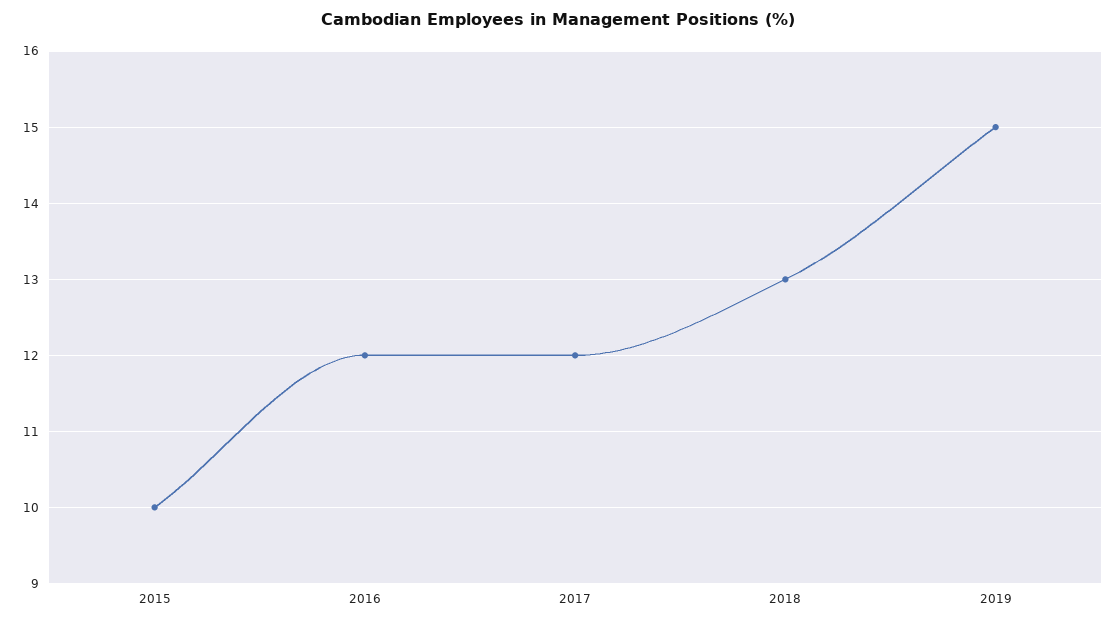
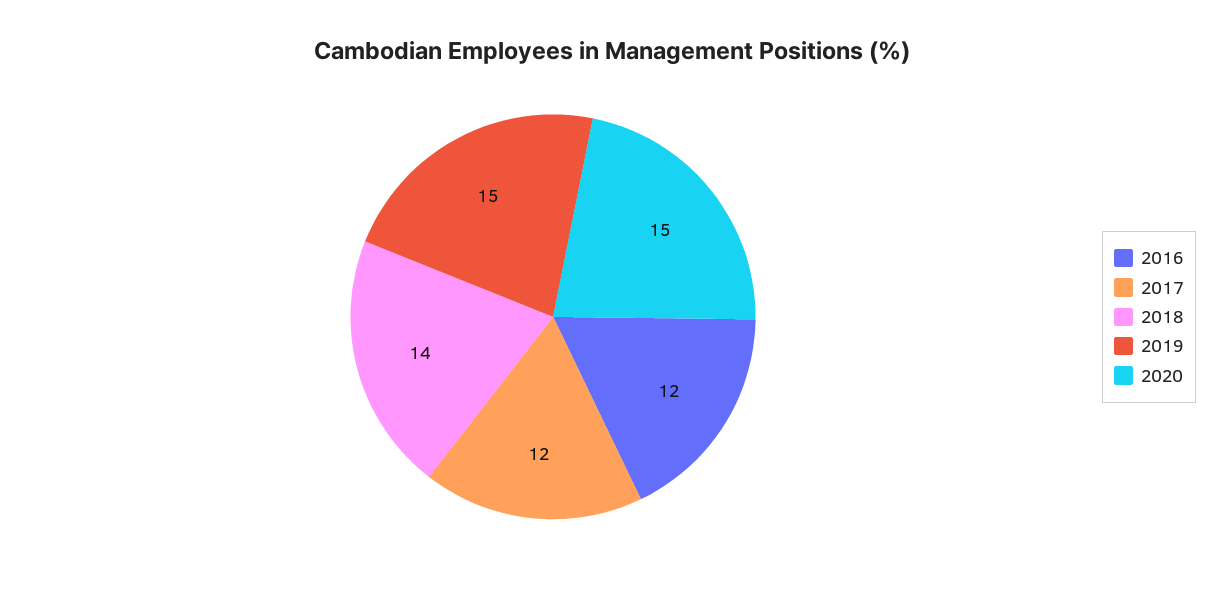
2015: 10 -> none
2018: 13 -> 14
2020: none -> 15

